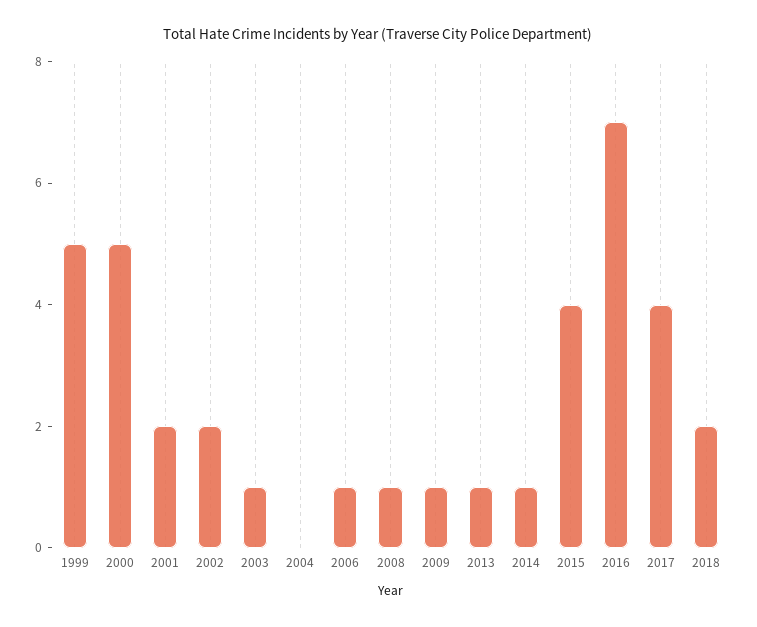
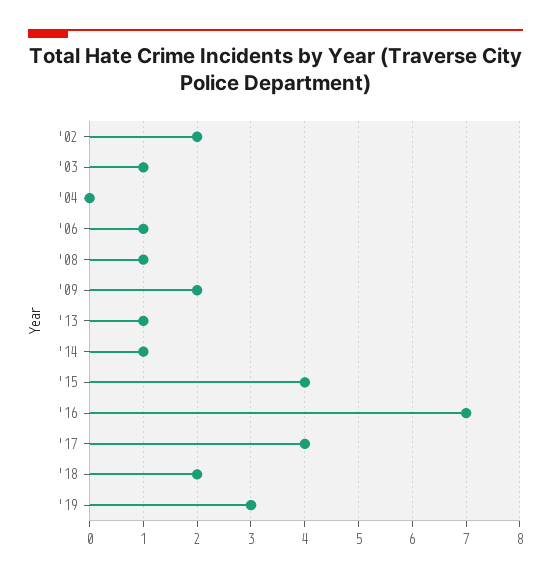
1999: 5 -> none
2000: 5 -> none
2001: 2 -> none
2009: 1 -> 2
'19: none -> 3

